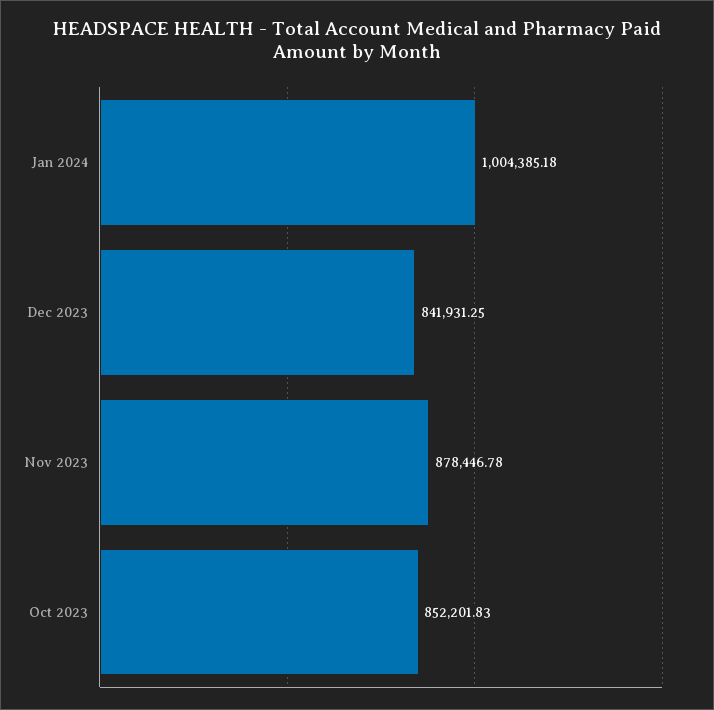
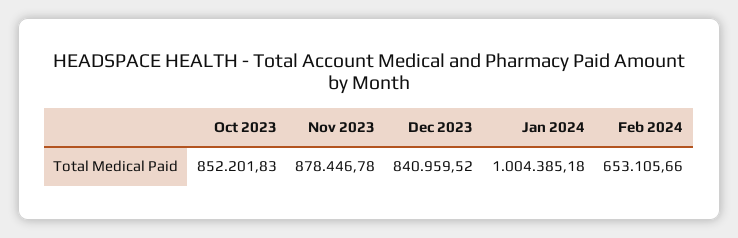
Dec 2023: 841931.25 -> 840959.52
Feb 2024: none -> 653105.66

